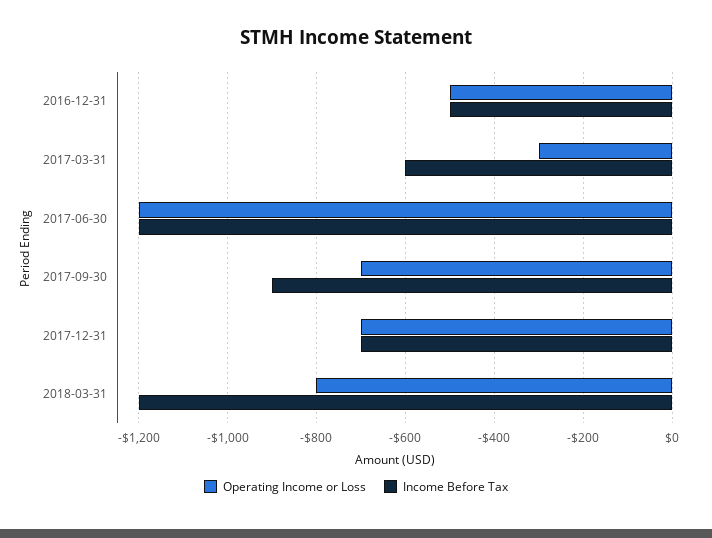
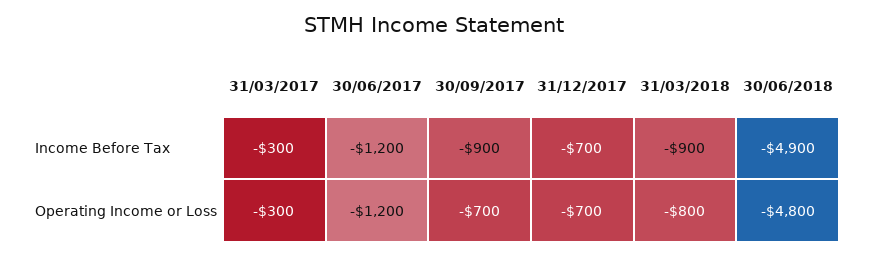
Operating Income or Loss, 2016-12-31: -500 -> none
Income Before Tax, 2016-12-31: -500 -> none
Income Before Tax, 2017-03-31: -600 -> -300
Income Before Tax, 2018-03-31: -1200 -> -900
Income Before Tax, 30/06/2018: none -> -4900
Operating Income or Loss, 30/06/2018: none -> -4800

